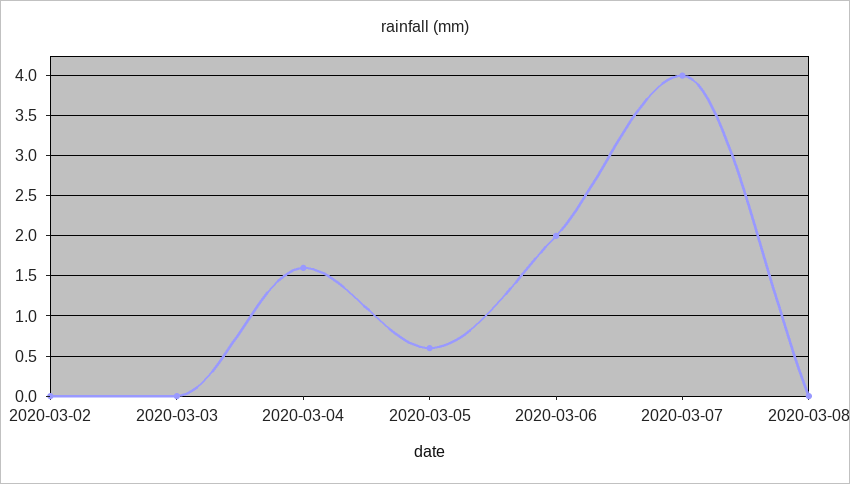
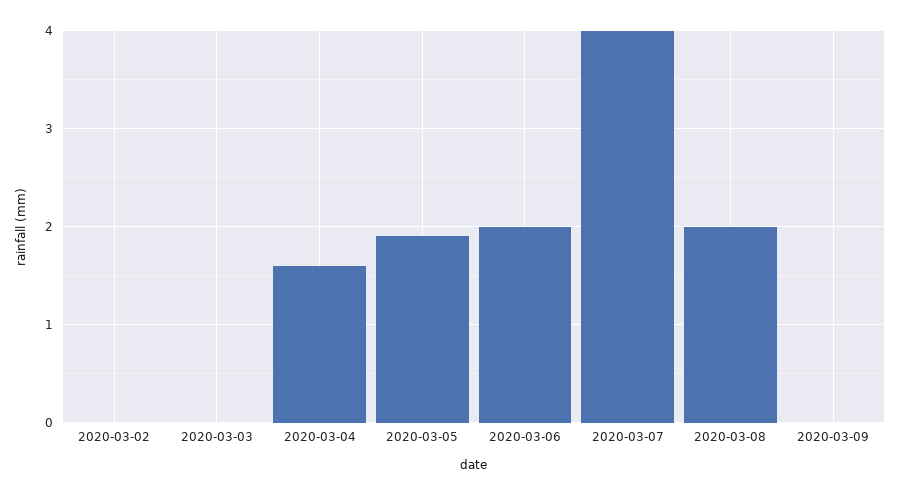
2020-03-05: 0.6 -> 1.9
2020-03-08: 0 -> 2
2020-03-09: none -> 0

